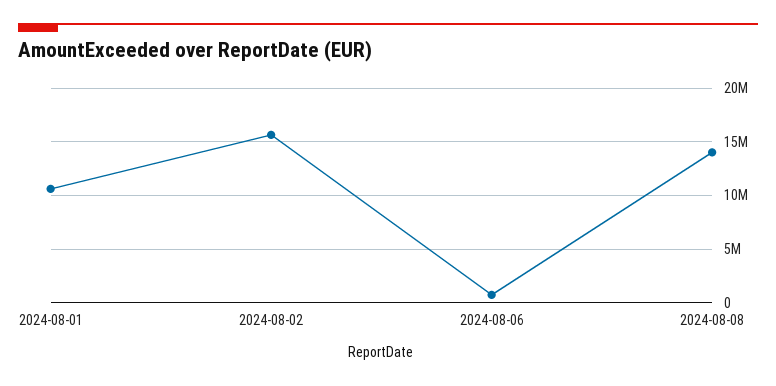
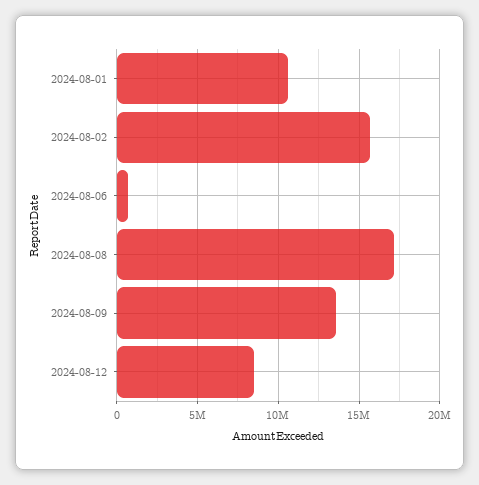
2024-08-08: 14000000 -> 17000000
2024-08-09: none -> 13500000
2024-08-12: none -> 8500000

